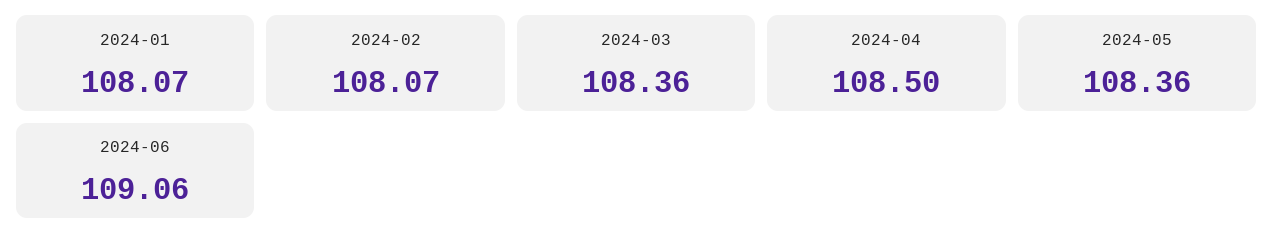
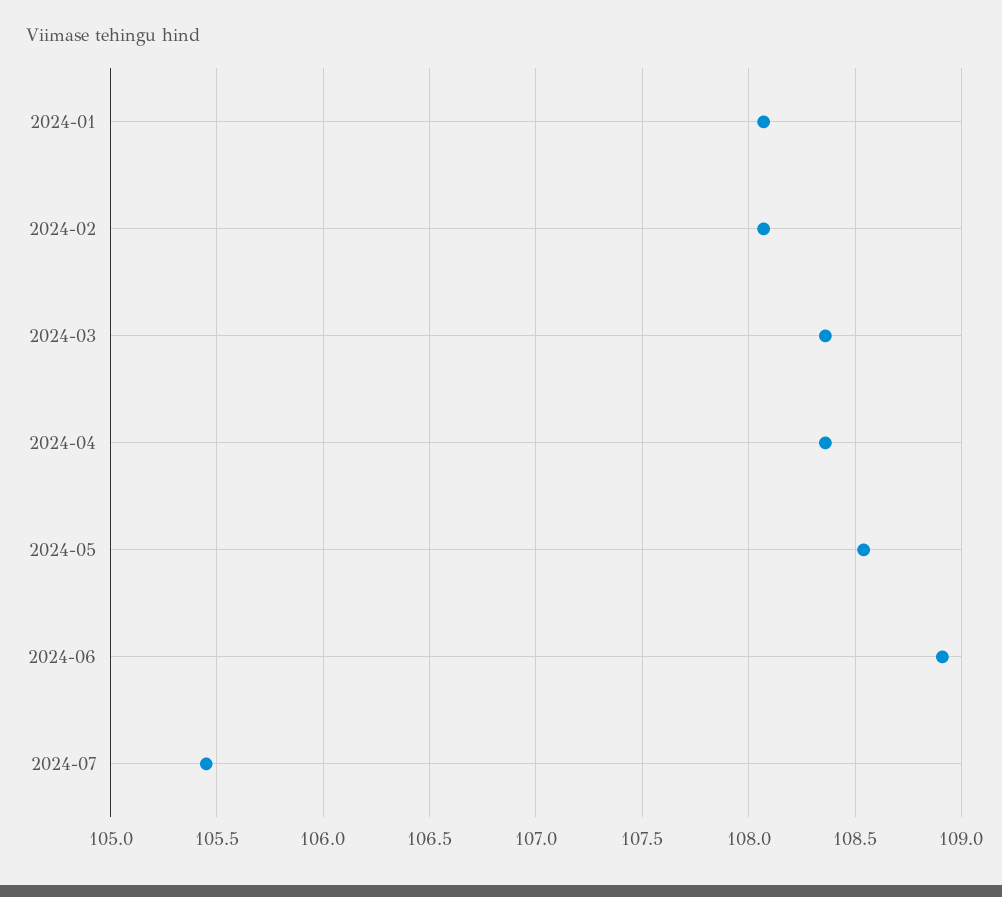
2024-04: 108.5 -> 108.35
2024-05: 108.36 -> 108.55
2024-06: 109.06 -> 108.9
2024-07: none -> 105.45

